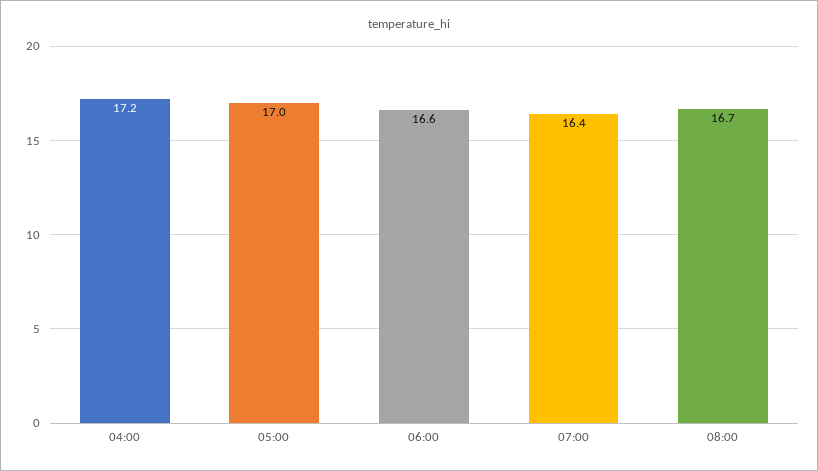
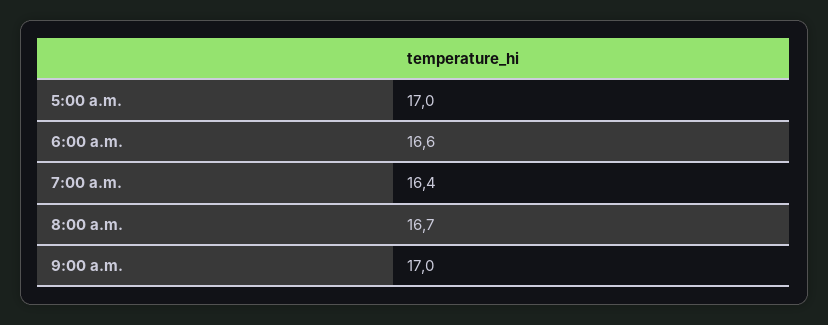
04:00: 17.2 -> none
9:00 a.m.: none -> 17

